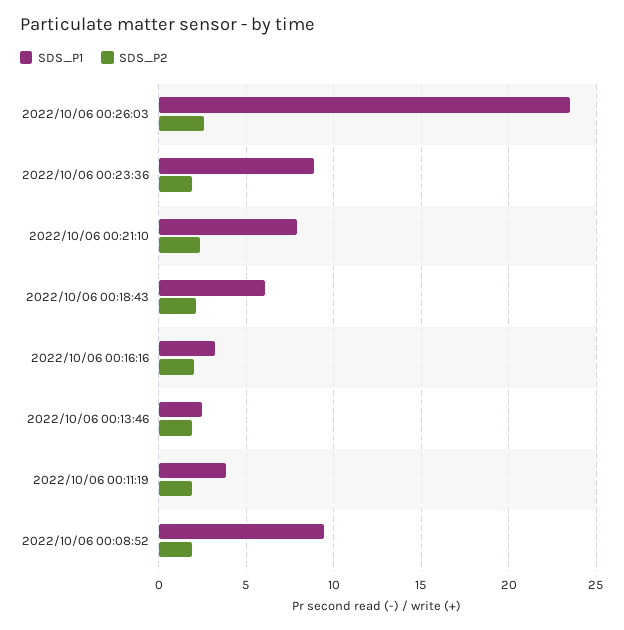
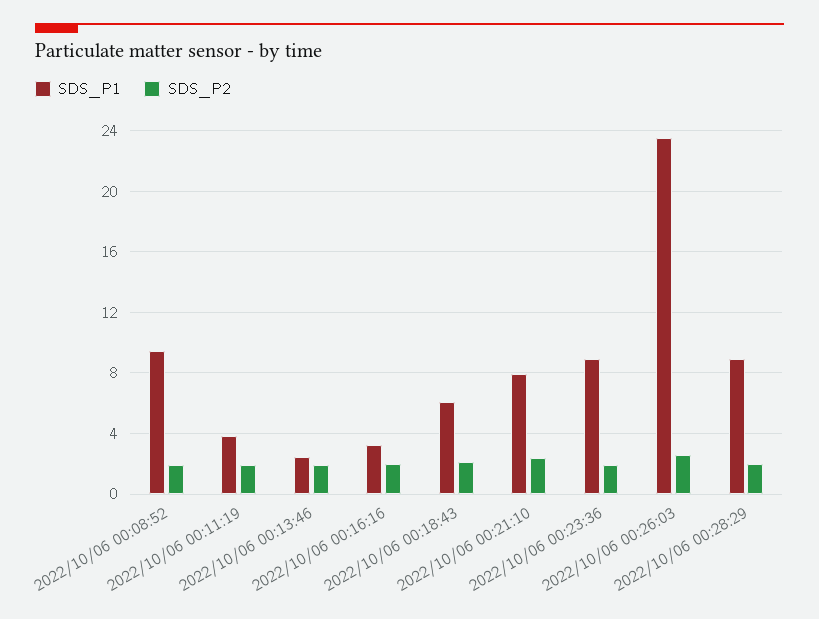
SDS_P1, 2022/10/06 00:28:29: none -> 9
SDS_P2, 2022/10/06 00:28:29: none -> 2

